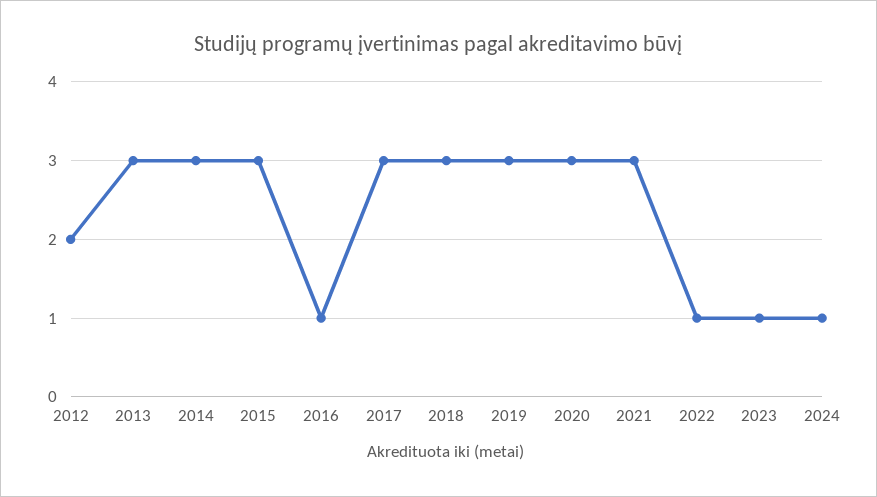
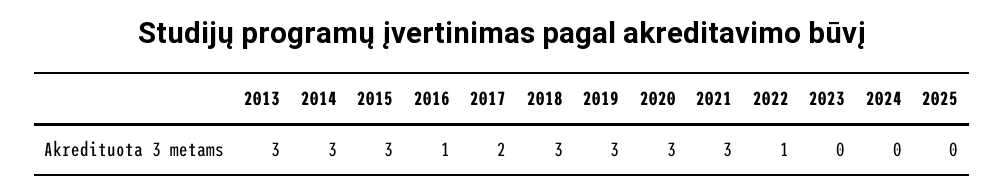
2012: 2 -> none
2017: 3 -> 2
2023: 1 -> 0
2024: 1 -> 0
2025: none -> 0

